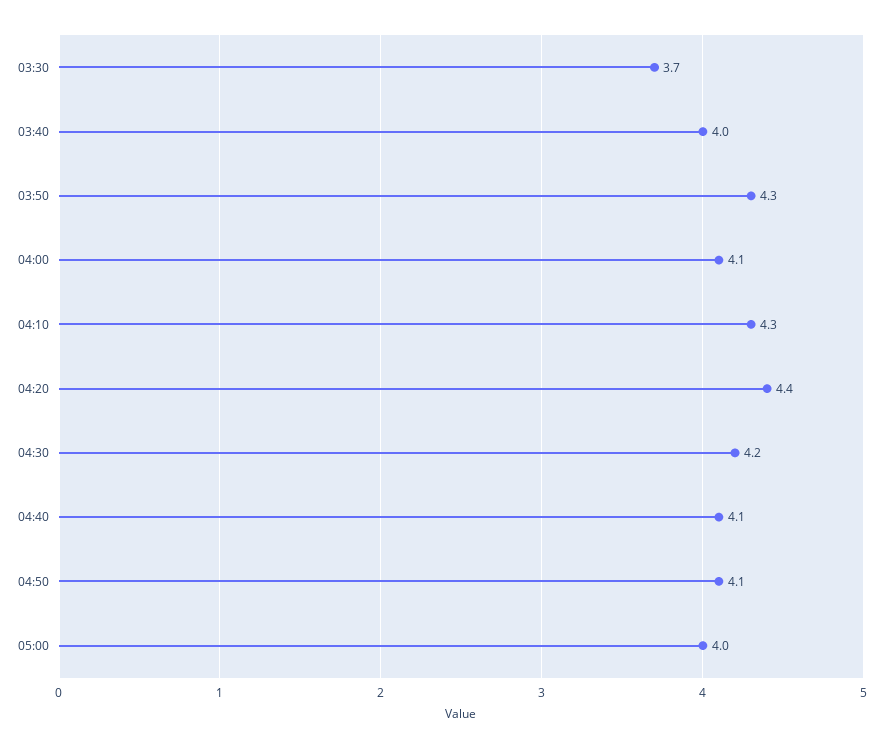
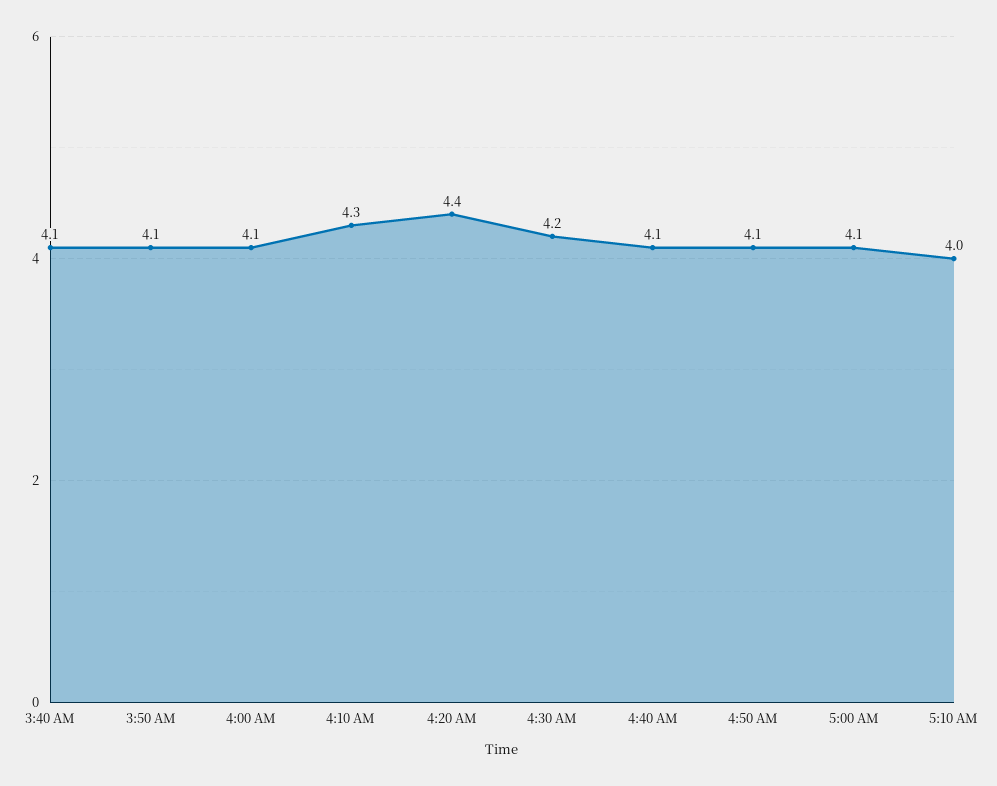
03:30: 3.7 -> none
03:40: 4 -> 4.1
03:50: 4.3 -> 4.1
05:00: 4 -> 4.1
5:10 AM: none -> 4

